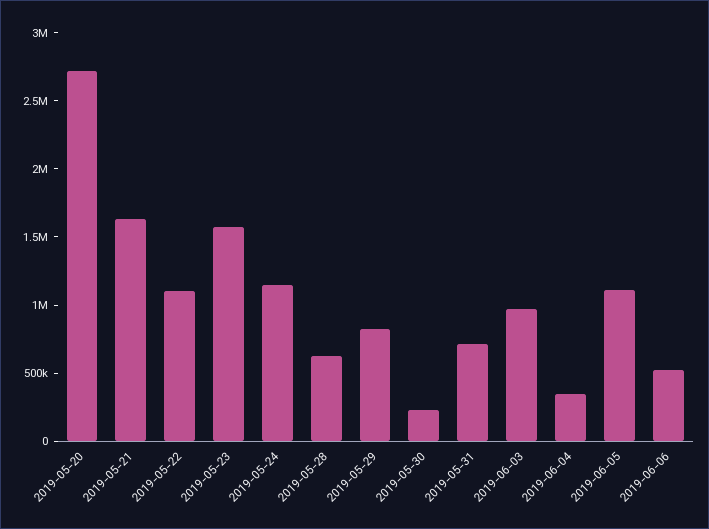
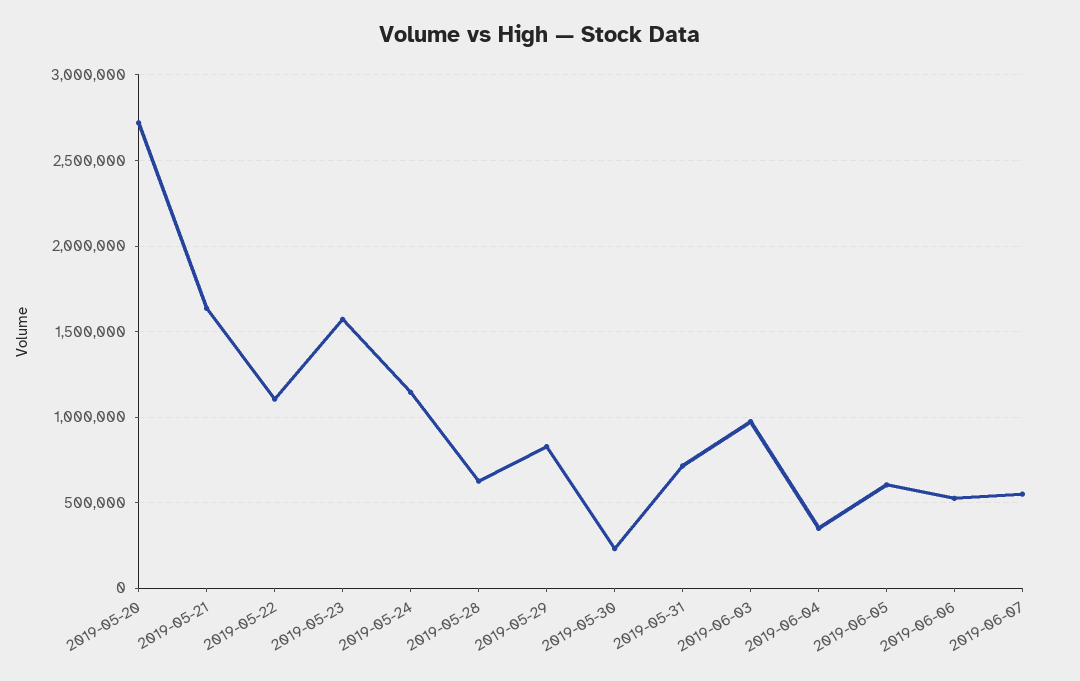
2019-06-05: 1100000 -> 600000
2019-06-07: none -> 550000

